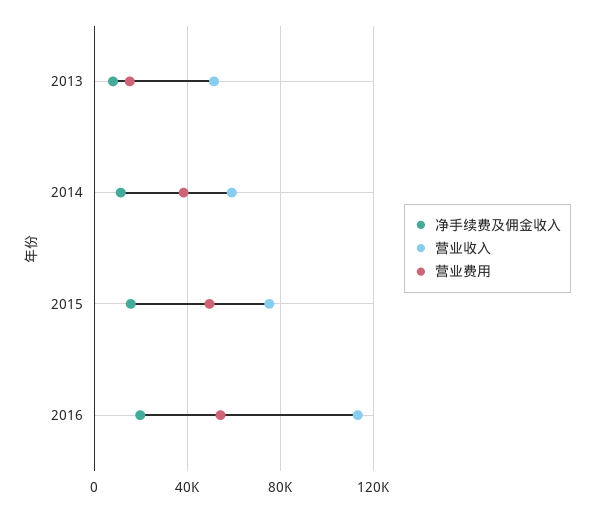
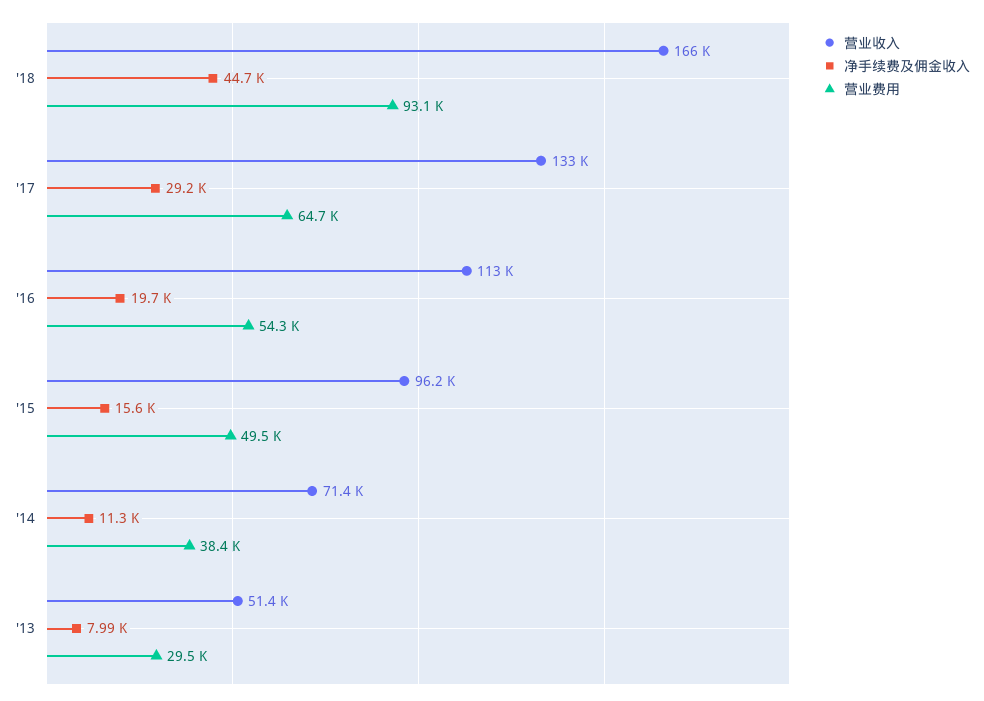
营业费用, 2013: 15000 -> 29500
营业收入, 2014: 60000 -> 71400
营业收入, 2015: 75000 -> 96200
营业收入, '18: none -> 166000
净手续费及佣金收入, '18: none -> 44700
营业费用, '18: none -> 93100
营业收入, '17: none -> 133000
净手续费及佣金收入, '17: none -> 29200
营业费用, '17: none -> 64700

